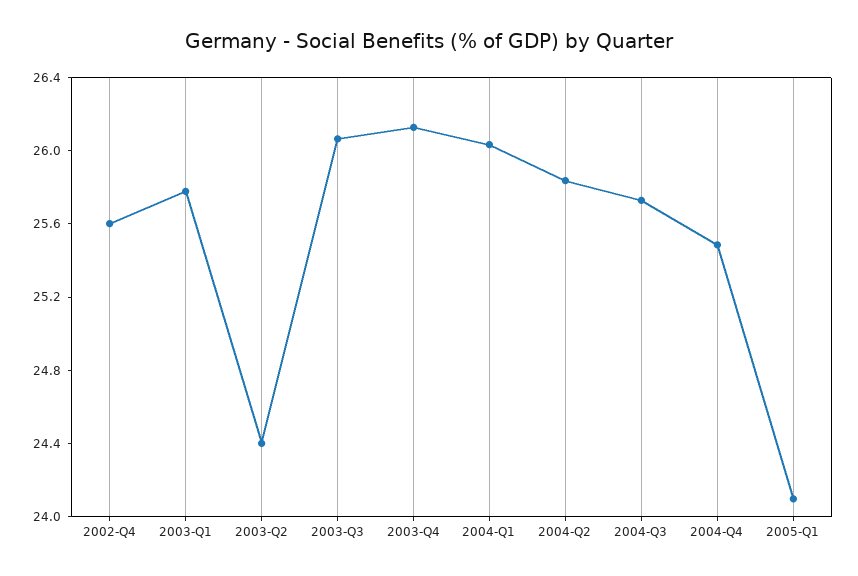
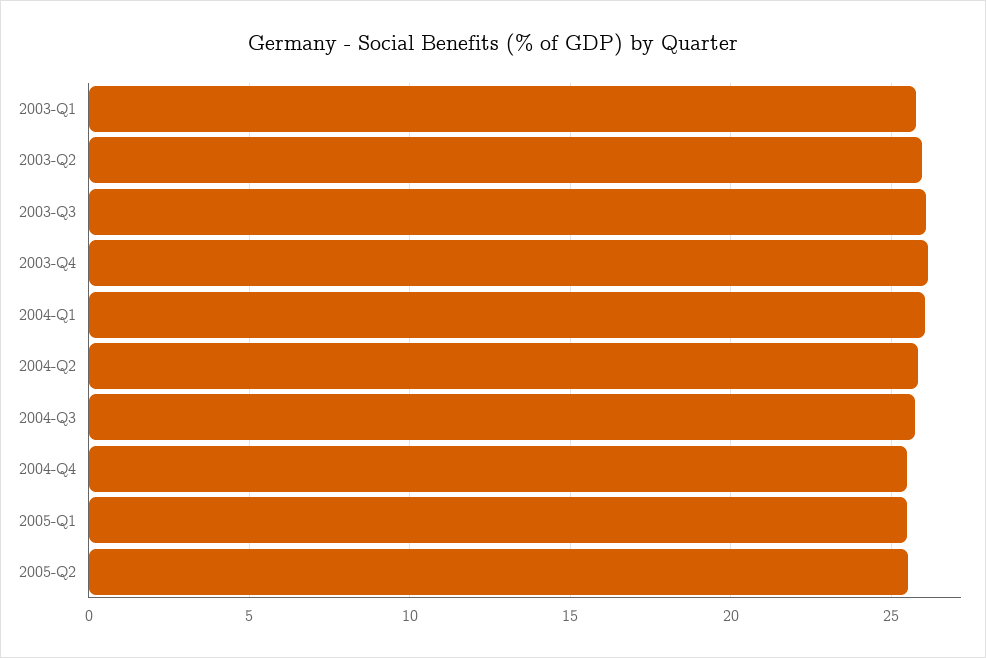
2002-Q4: 25.6 -> none
2003-Q2: 24.4 -> 26
2005-Q1: 24.1 -> 25.5
2005-Q2: none -> 25.5

